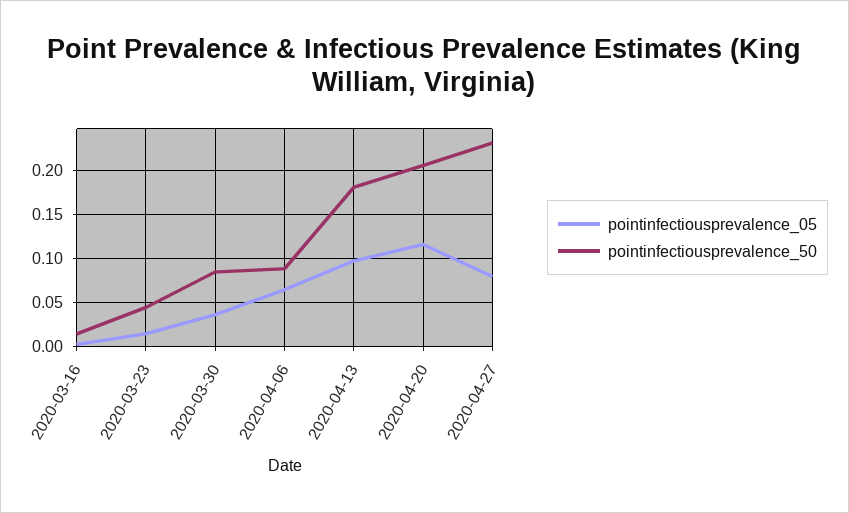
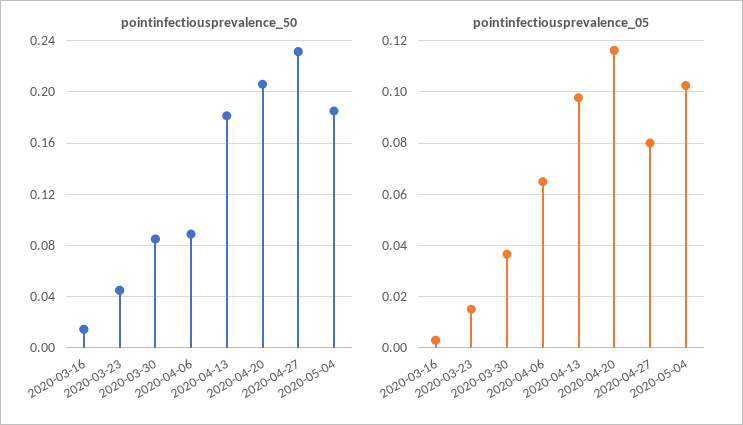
pointinfectiousprevalence_50, 2020-05-04: none -> 0.185
pointinfectiousprevalence_05, 2020-05-04: none -> 0.1025

